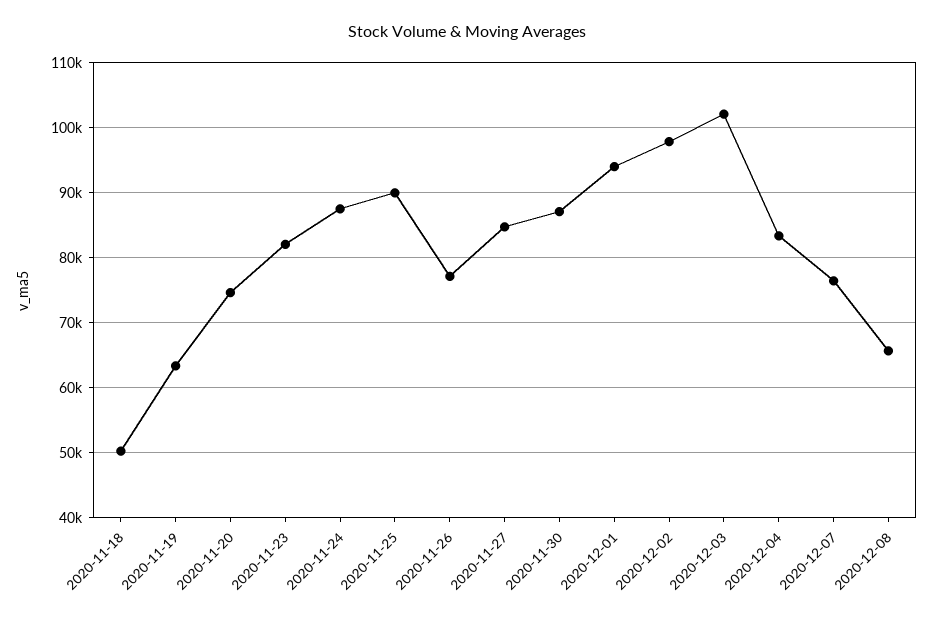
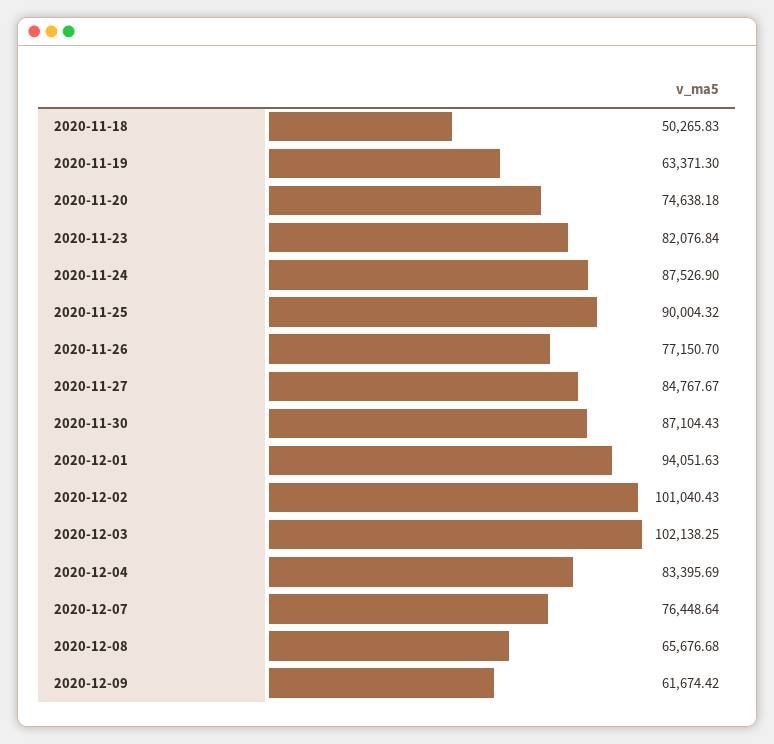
2020-12-02: 98000 -> 101040.43
2020-12-09: none -> 61674.42

